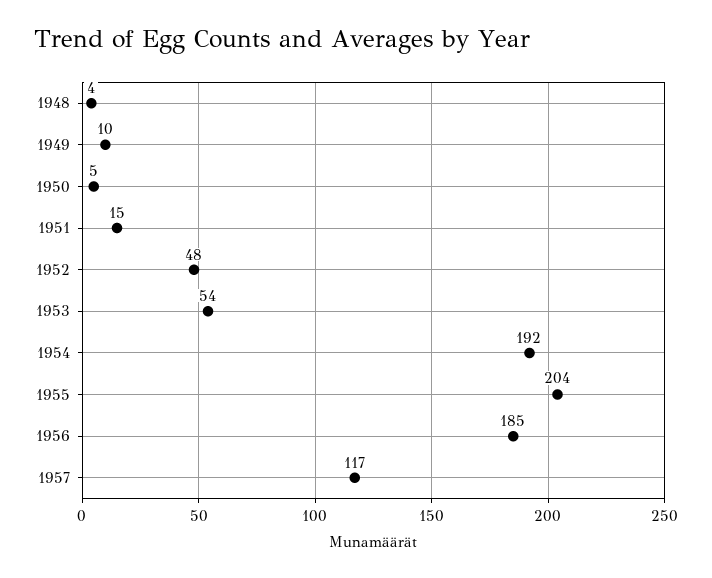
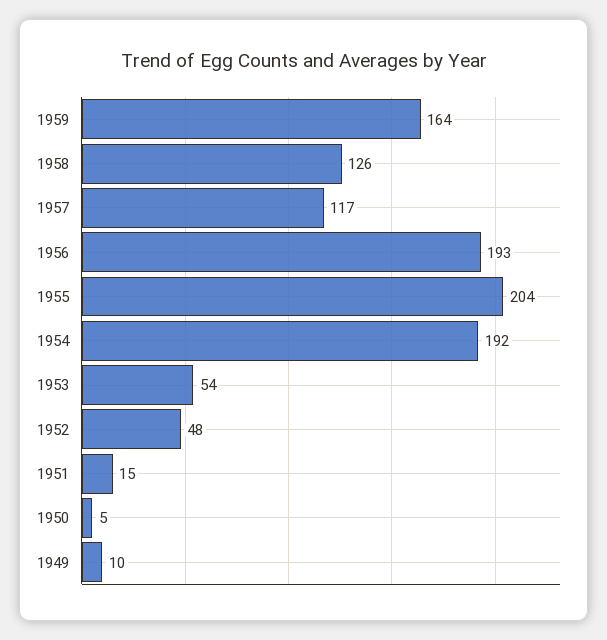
1948: 4 -> none
1956: 185 -> 193
1959: none -> 164
1958: none -> 126

